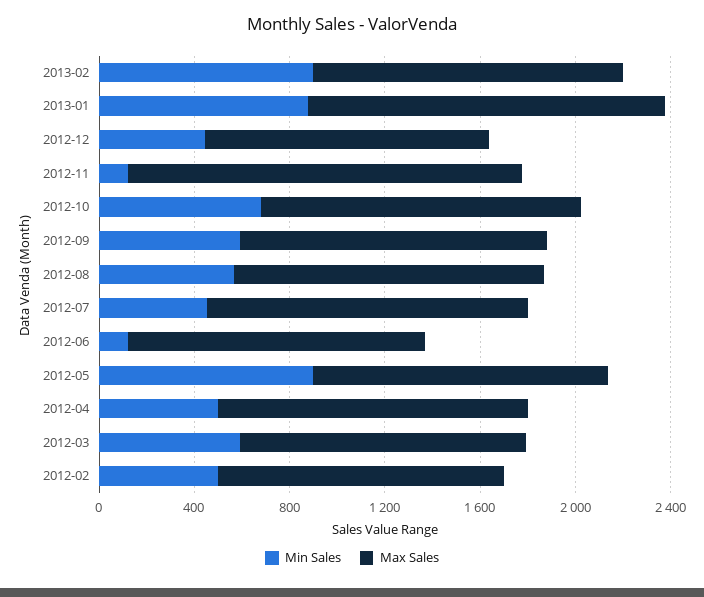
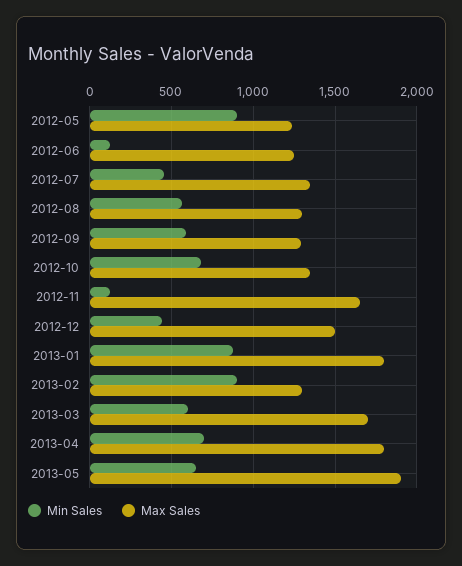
Max Sales, 2013-01: 1500 -> 1800
Max Sales, 2012-12: 1200 -> 1500
Min Sales, 2012-04: 500 -> none
Max Sales, 2012-04: 1300 -> none
Min Sales, 2012-03: 600 -> none
Max Sales, 2012-03: 1200 -> none
Min Sales, 2012-02: 500 -> none
Max Sales, 2012-02: 1200 -> none
Min Sales, 2013-03: none -> 600
Max Sales, 2013-03: none -> 1700
Min Sales, 2013-04: none -> 700
Max Sales, 2013-04: none -> 1800
Min Sales, 2013-05: none -> 650
Max Sales, 2013-05: none -> 1900

